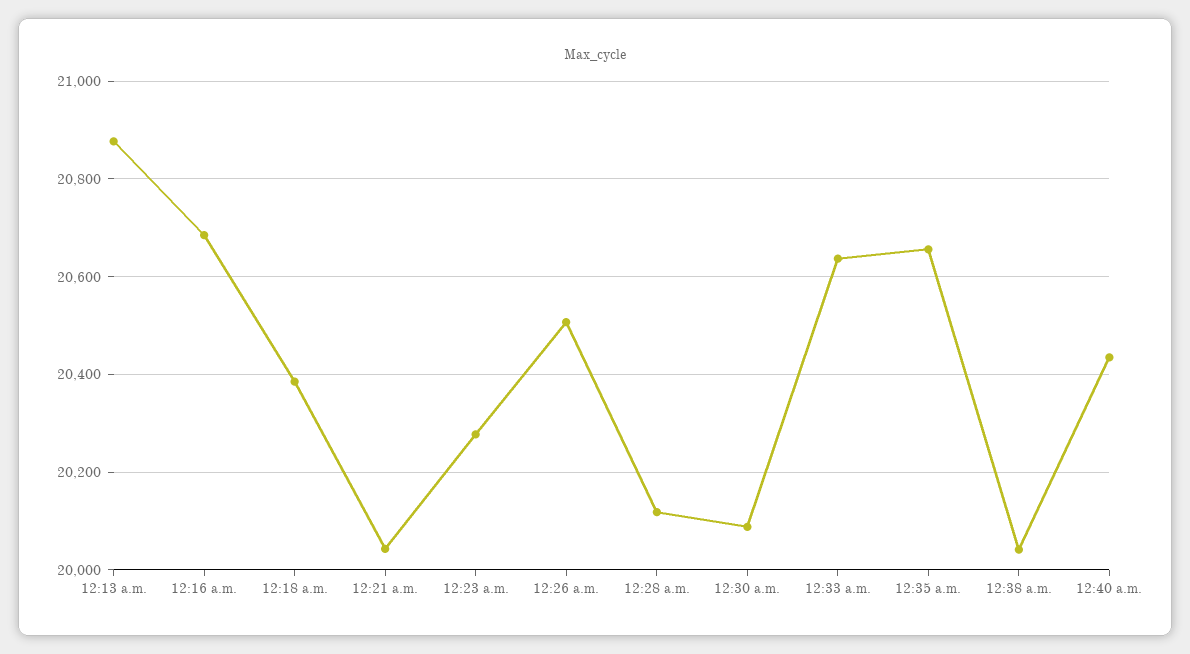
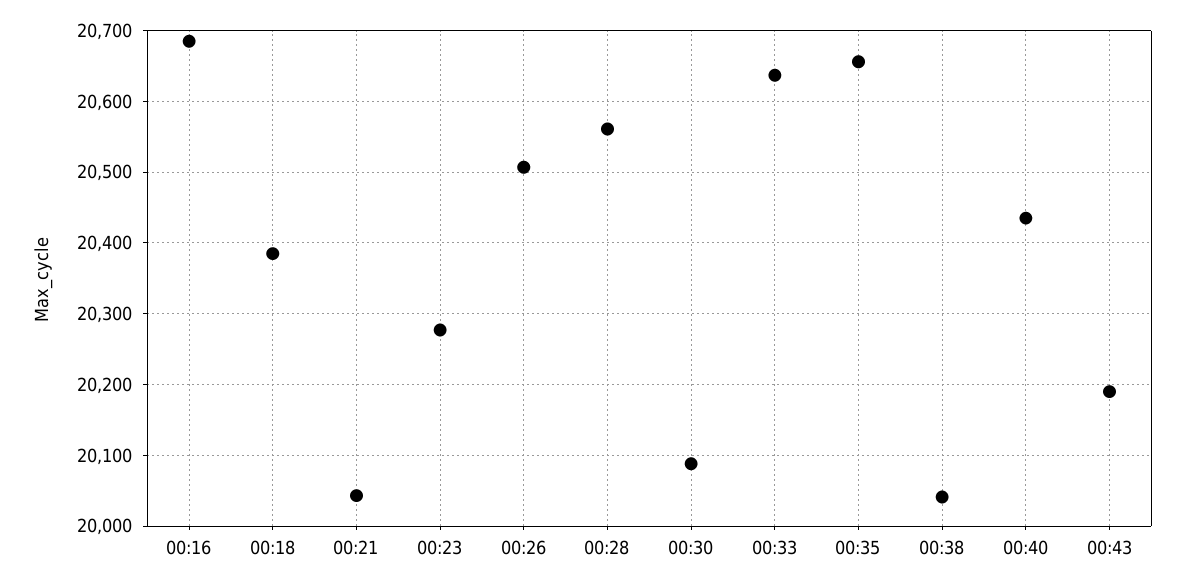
12:13 a.m.: 20880 -> none
12:28 a.m.: 20120 -> 20560
00:43: none -> 20190

